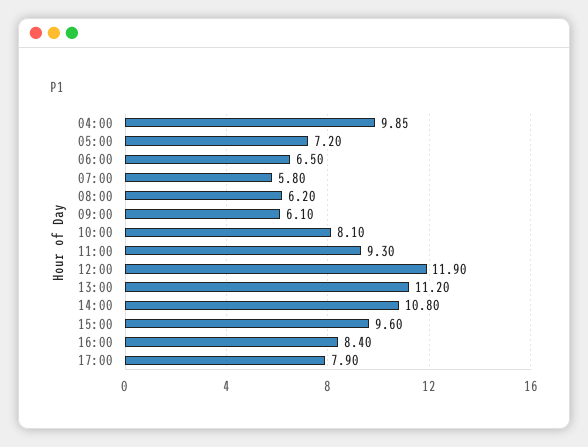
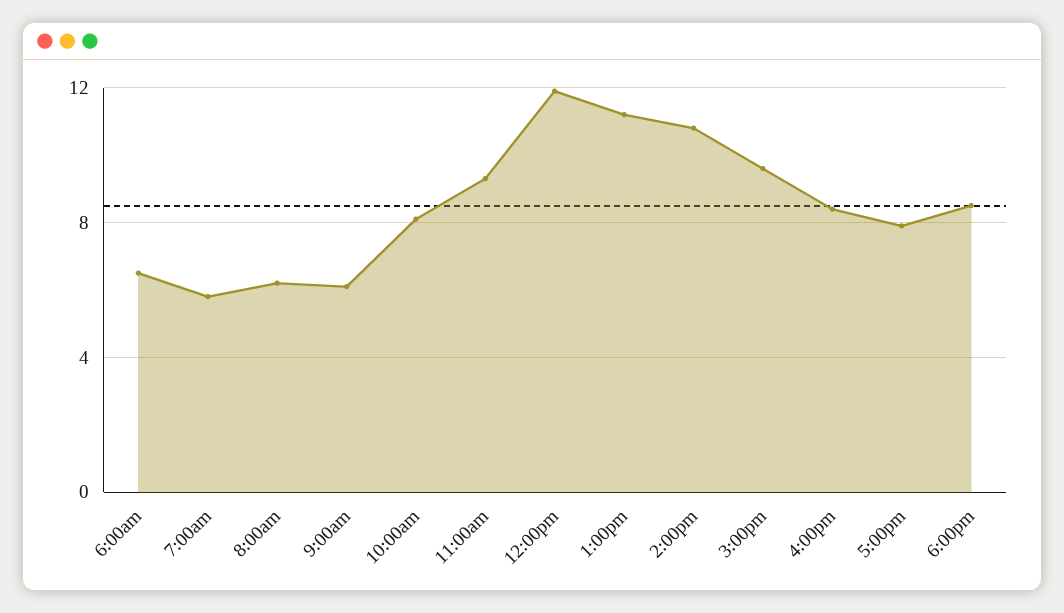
04:00: 9.85 -> none
05:00: 7.2 -> none
6:00pm: none -> 8.5

